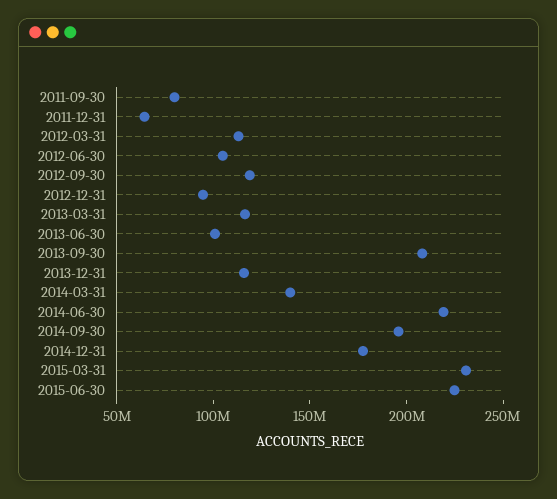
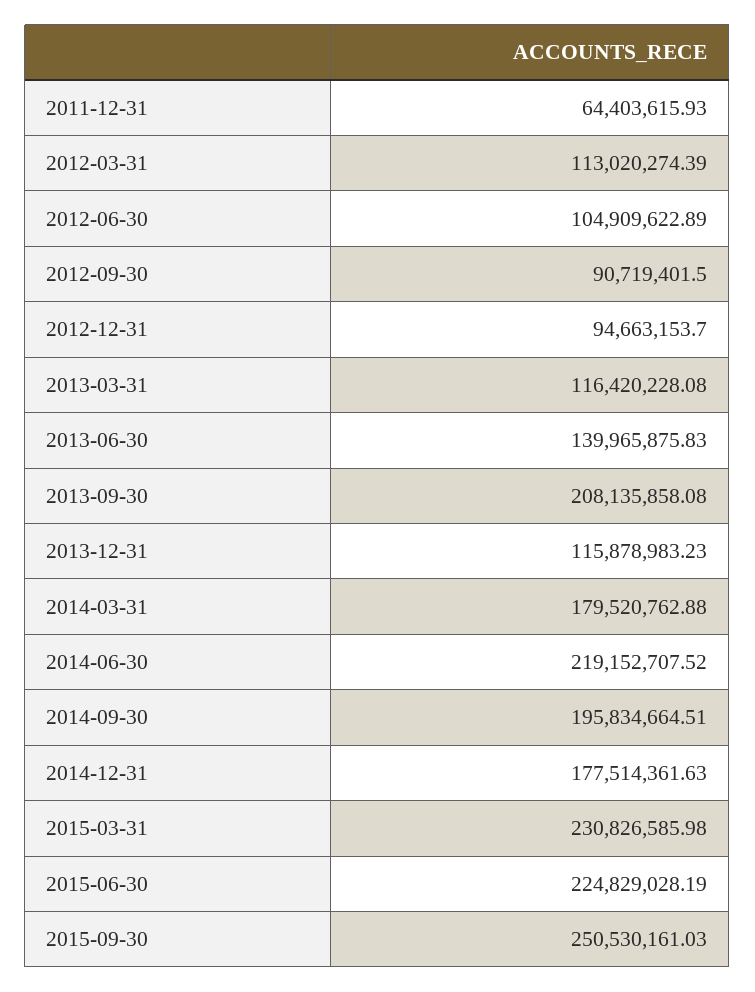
2011-09-30: 80000000 -> none
2012-09-30: 120000000 -> 90719401.5
2013-06-30: 100000000 -> 139965875.83
2014-03-31: 140000000 -> 179520762.88
2015-09-30: none -> 250530161.03

